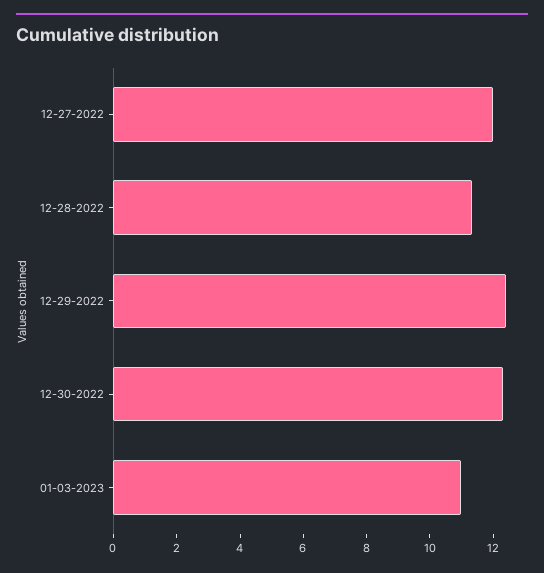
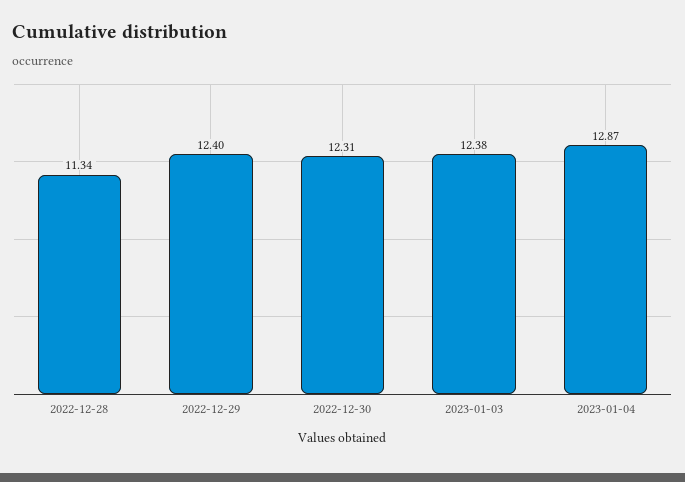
12-27-2022: 12 -> none
01-03-2023: 11 -> 12.38
2023-01-04: none -> 12.87

